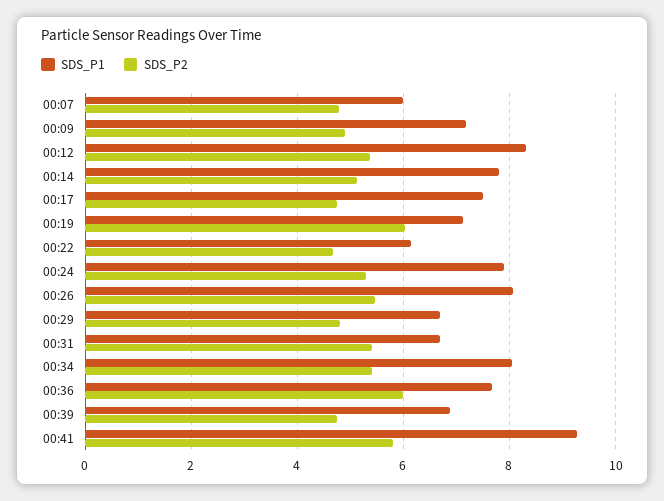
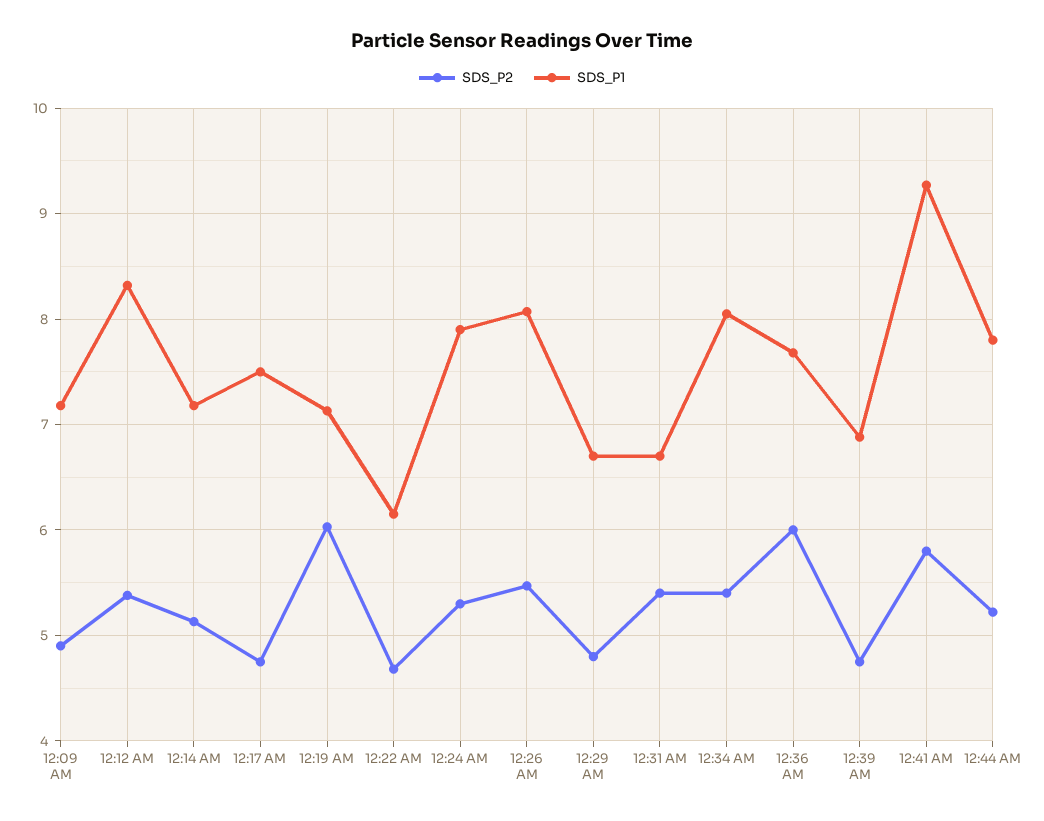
SDS_P1, 00:07: 6 -> none
SDS_P2, 00:07: 4.8 -> none
SDS_P1, 00:14: 7.8 -> 7.2
SDS_P2, 12:44 AM: none -> 5.2
SDS_P1, 12:44 AM: none -> 7.8

